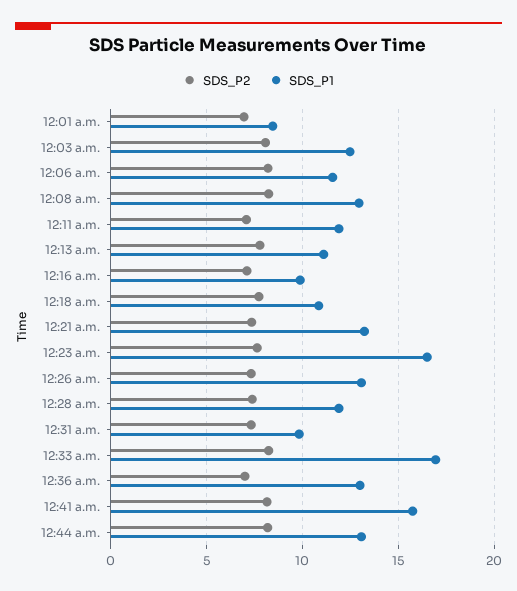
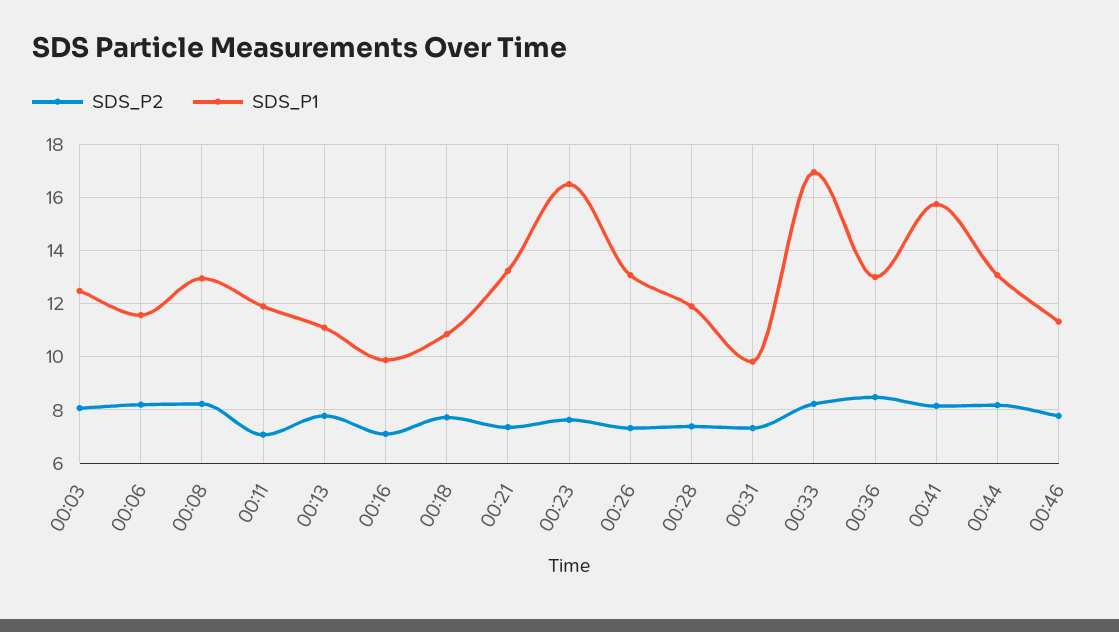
SDS_P2, 12:01 a.m.: 7 -> none
SDS_P1, 12:01 a.m.: 8.5 -> none
SDS_P2, 12:36 a.m.: 7 -> 8.5
SDS_P2, 00:46: none -> 7.75
SDS_P1, 00:46: none -> 11.25

